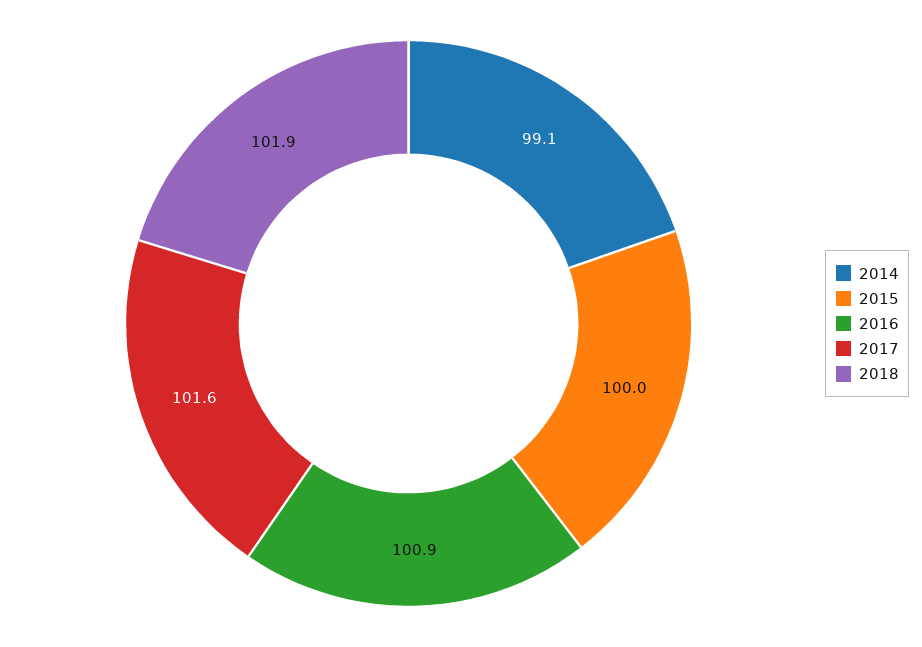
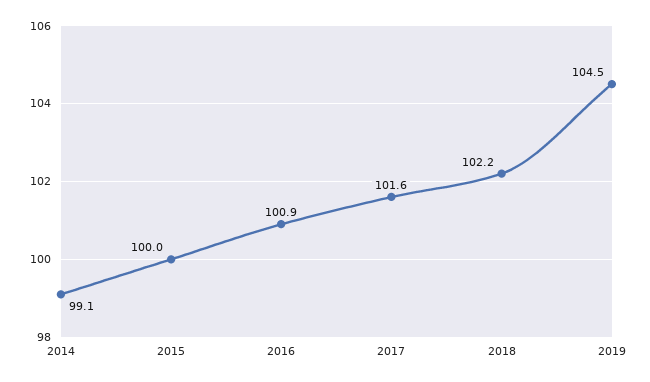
2018: 101.9 -> 102.2
2019: none -> 104.5

